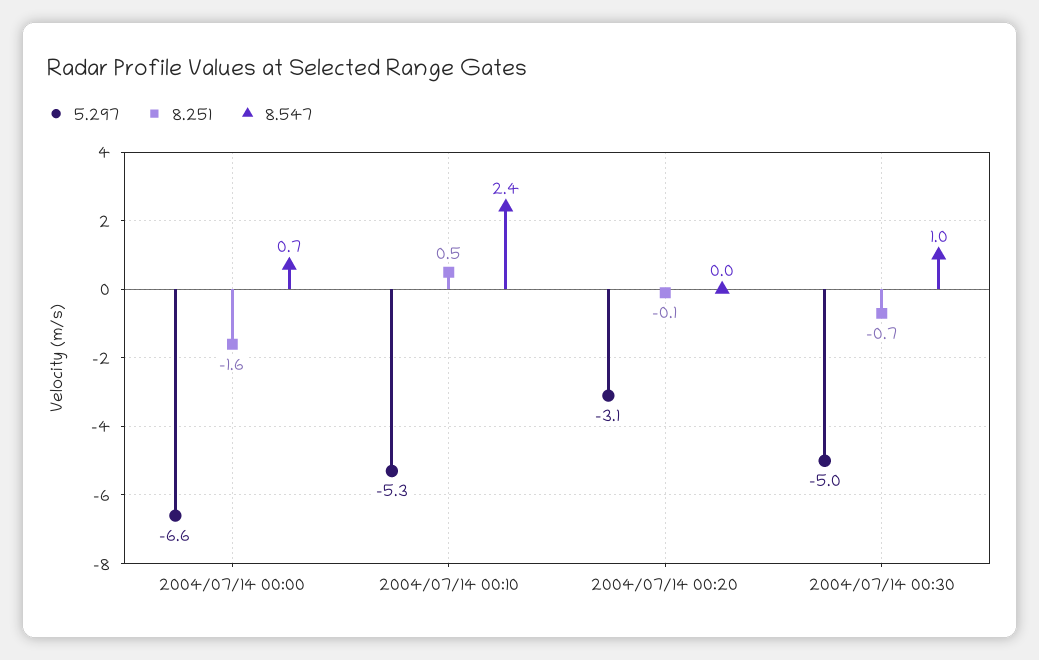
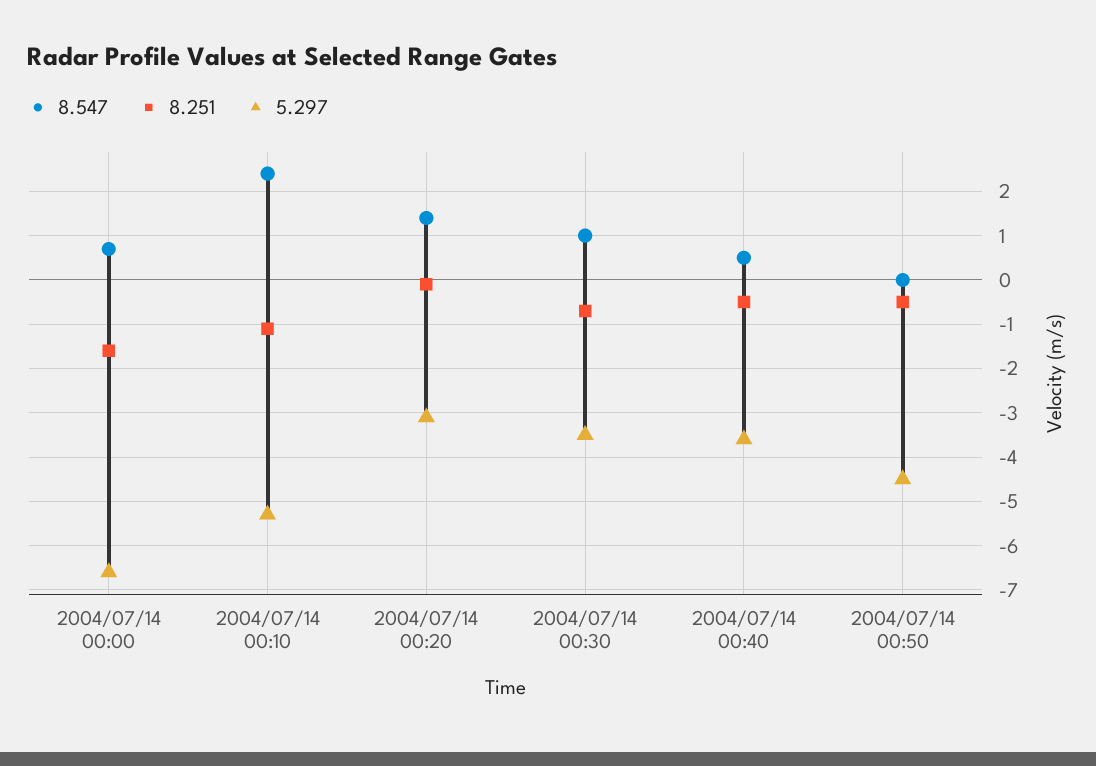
8.251, 2004/07/14 00:10: 0.5 -> -1
8.547, 2004/07/14 00:20: 0 -> 1.5
5.297, 2004/07/14 00:30: -5 -> -3.5
8.547, 2004/07/14 00:40: none -> 0.5
8.251, 2004/07/14 00:40: none -> -0.5
5.297, 2004/07/14 00:40: none -> -3.5
8.547, 2004/07/14 00:50: none -> 0
8.251, 2004/07/14 00:50: none -> -0.5
5.297, 2004/07/14 00:50: none -> -4.5

